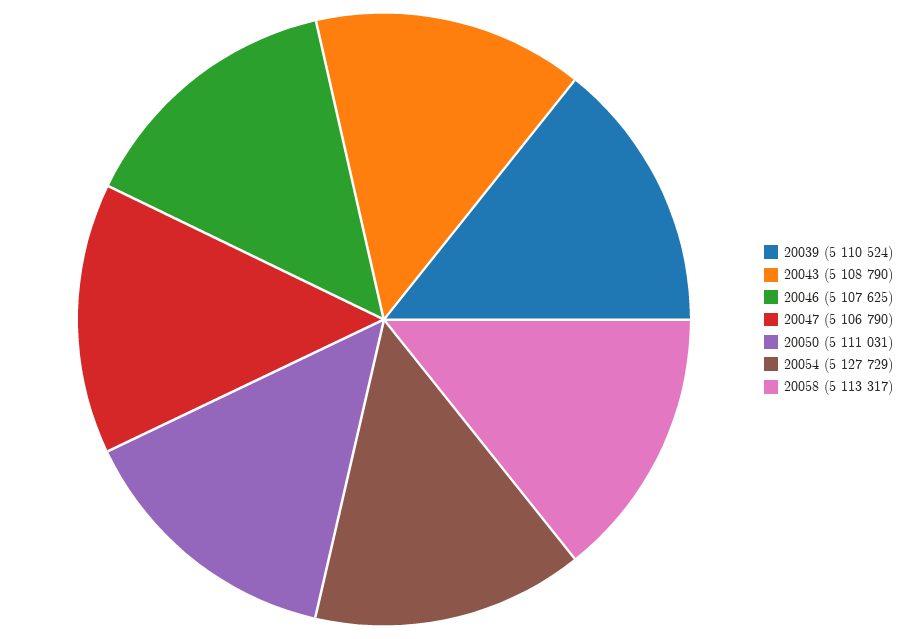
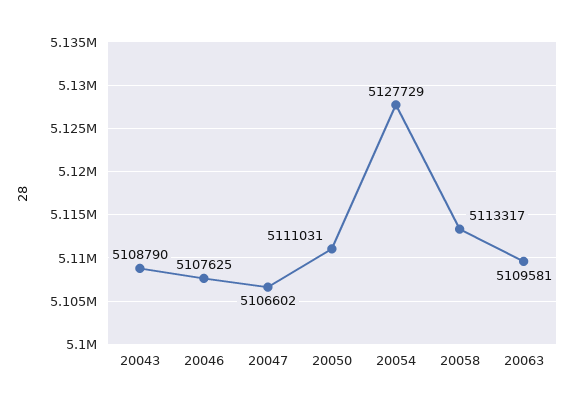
20039: 5110524 -> none
20047: 5106790 -> 5106602
20063: none -> 5109581

